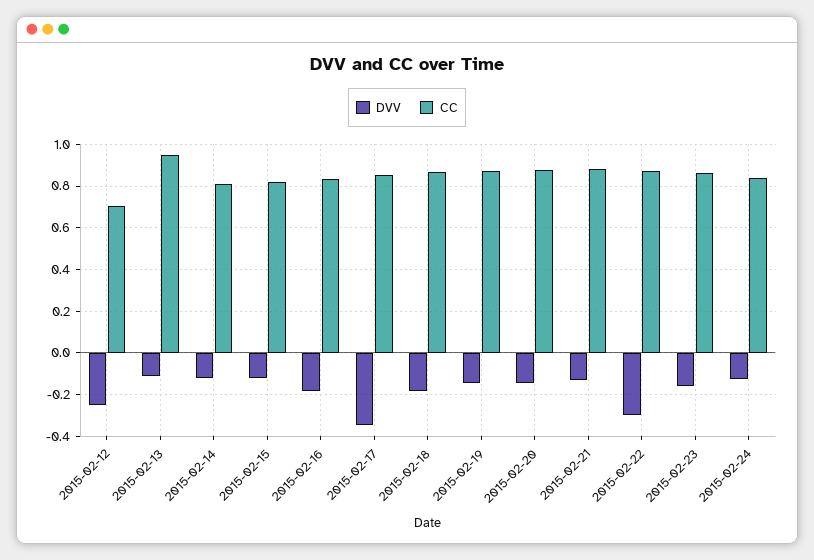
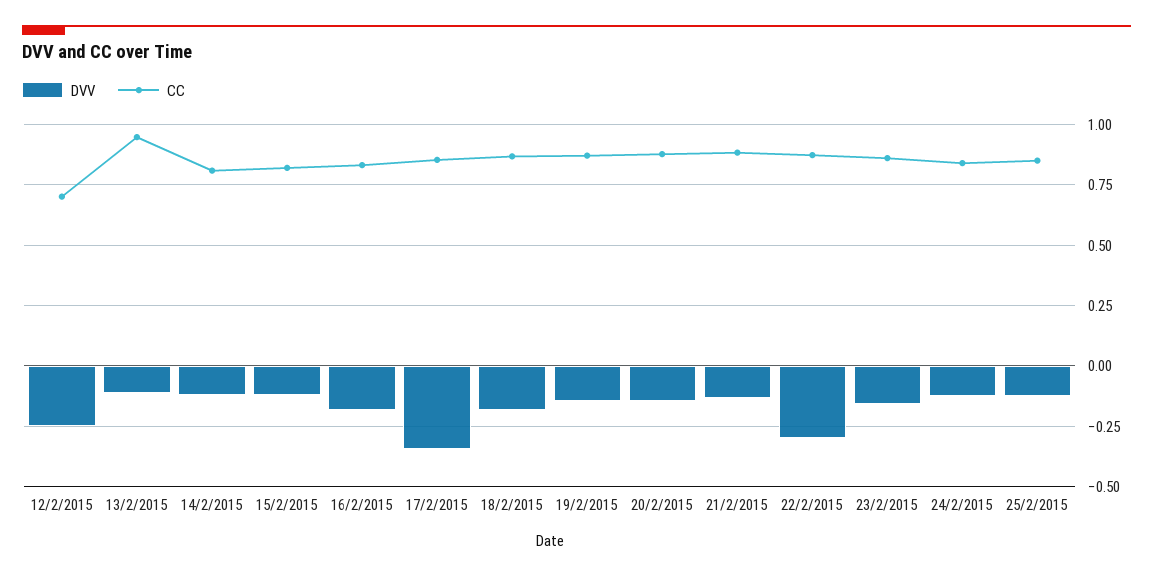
DVV, 25/2/2015: none -> -0.125
CC, 25/2/2015: none -> 0.85

